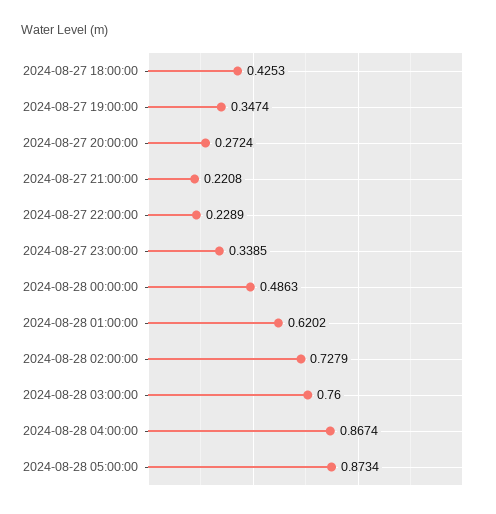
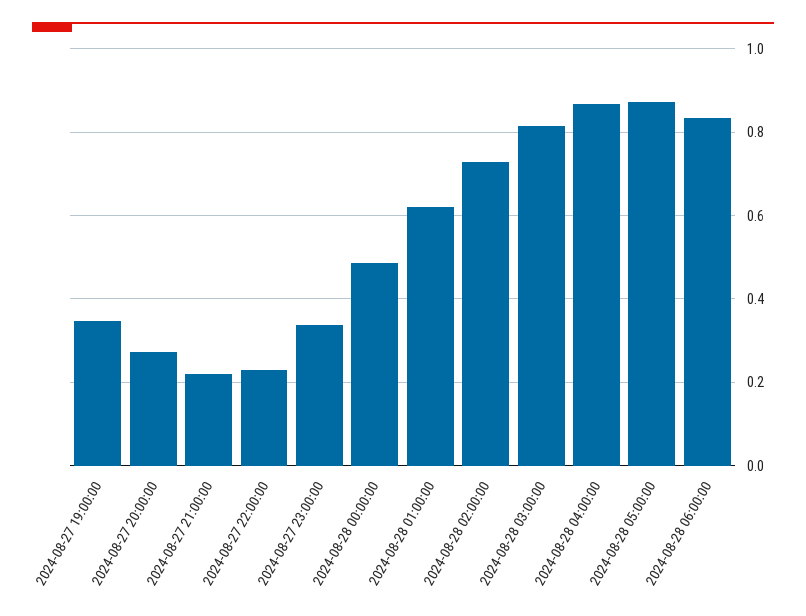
2024-08-27 18:00:00: 0.4253 -> none
2024-08-28 03:00:00: 0.76 -> 0.82
2024-08-28 06:00:00: none -> 0.84

